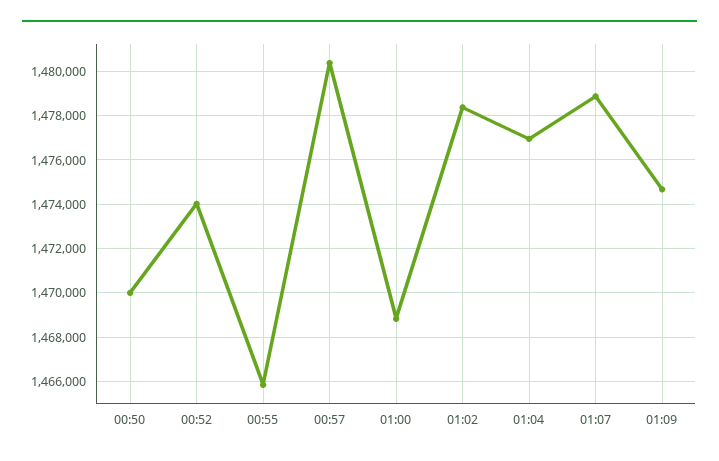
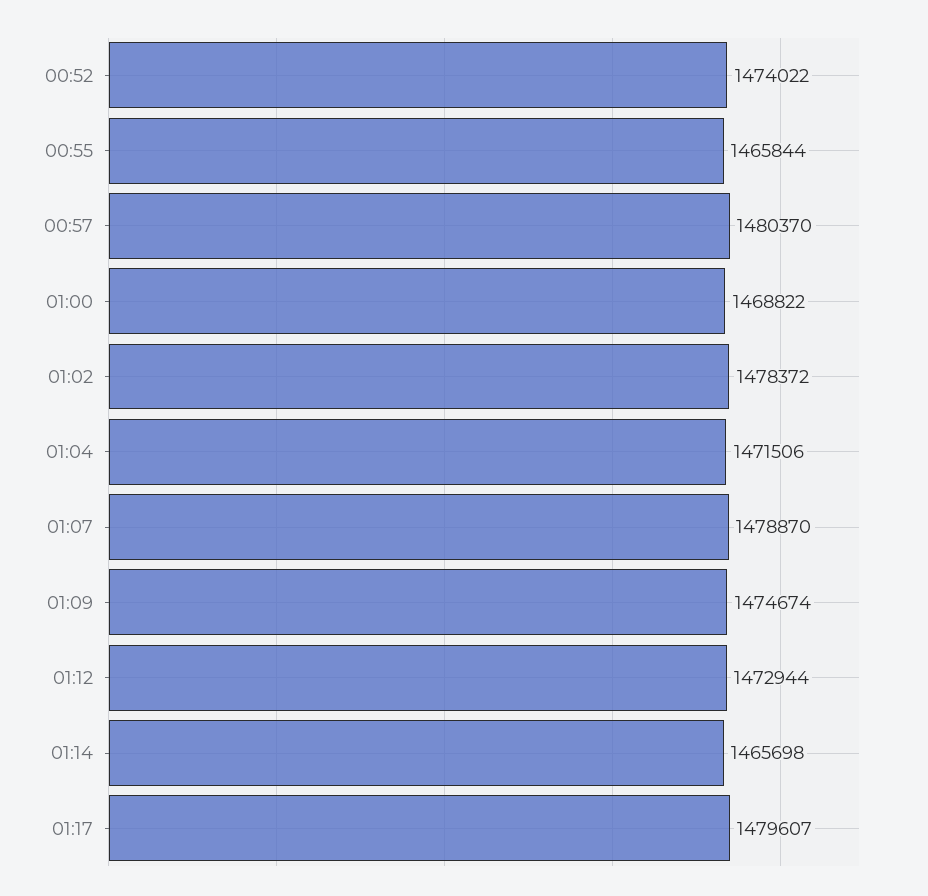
00:50: 1470000 -> none
01:04: 1477000 -> 1471506
01:12: none -> 1472944
01:14: none -> 1465698
01:17: none -> 1479607

